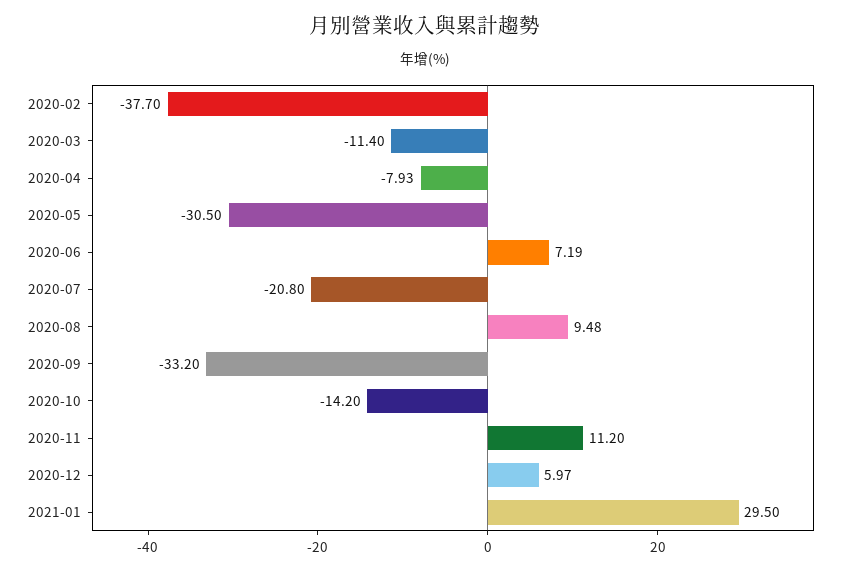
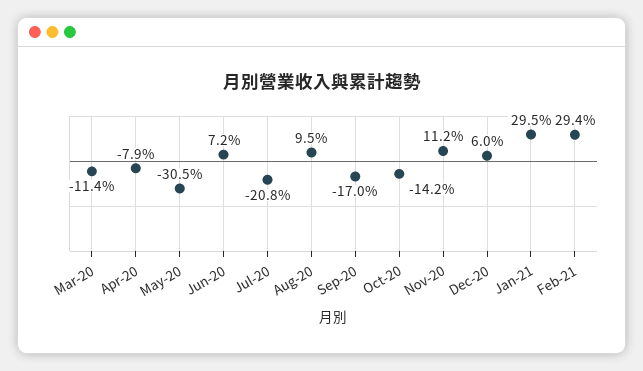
2020-02: -37.7 -> none
2020-09: -33.2 -> -17
Feb-21: none -> 29.4

